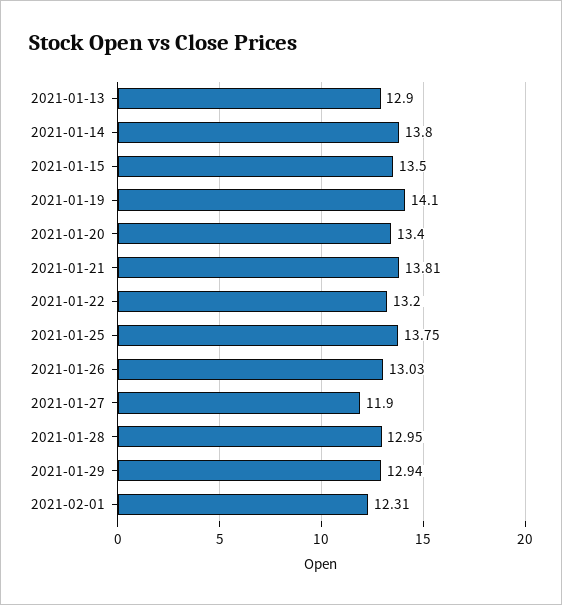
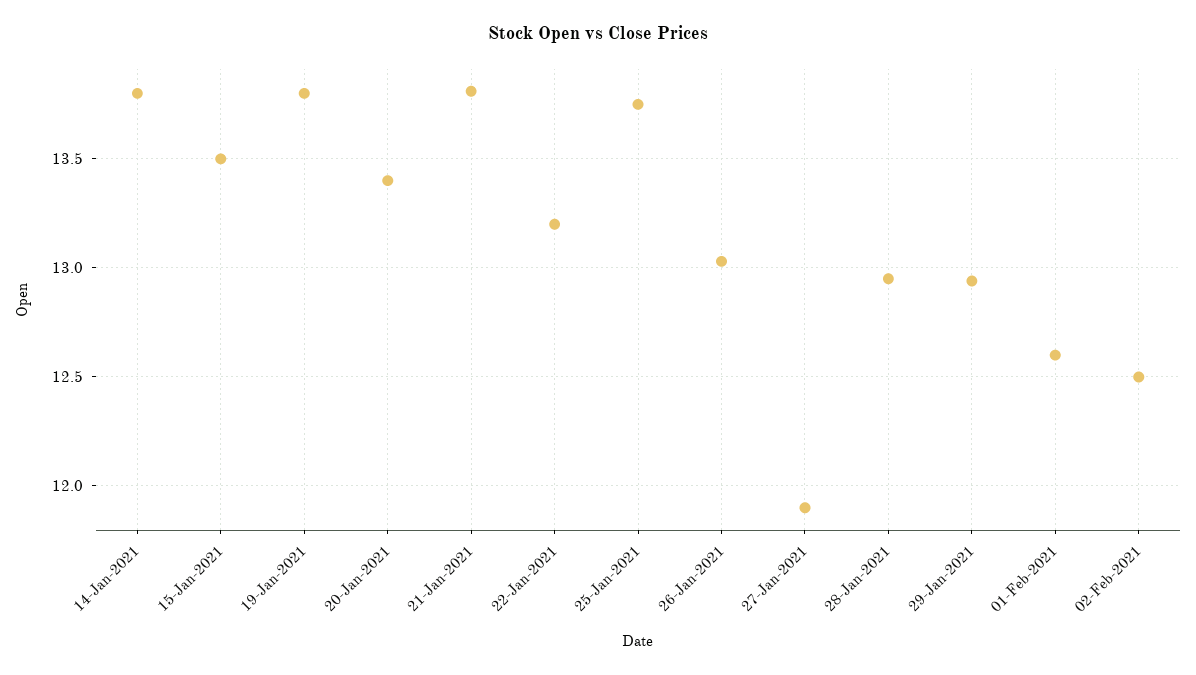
2021-01-13: 12.9 -> none
2021-01-19: 14.1 -> 13.8
2021-02-01: 12.31 -> 12.6
02-Feb-2021: none -> 12.5

